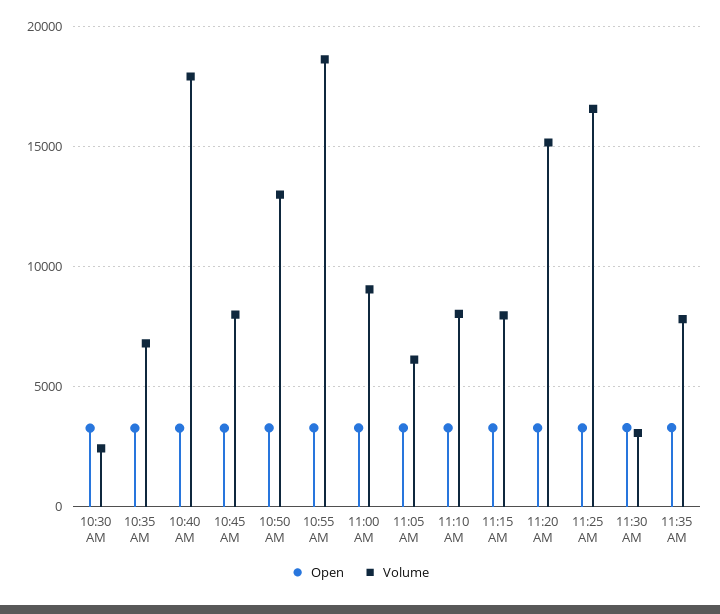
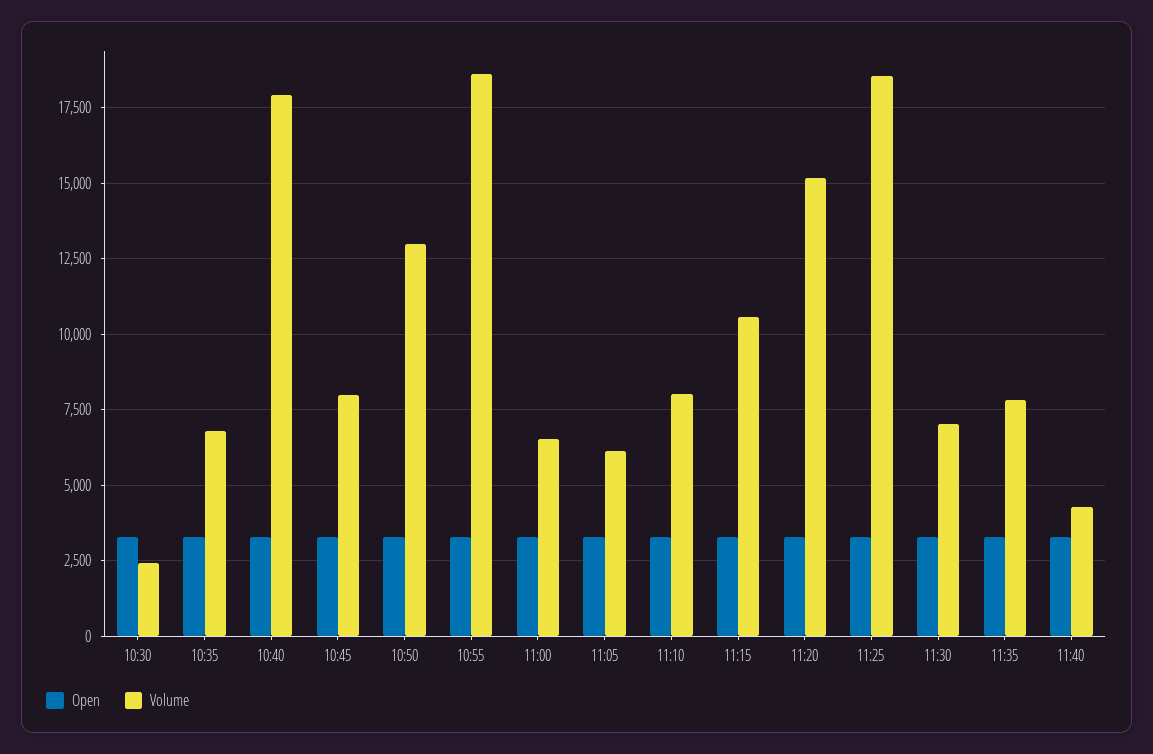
Volume, 11:00 AM: 9000 -> 6500
Volume, 11:15 AM: 8000 -> 10500
Volume, 11:25 AM: 16500 -> 18500
Volume, 11:30 AM: 3000 -> 7000
Open, 11:40: none -> 3250
Volume, 11:40: none -> 4250

